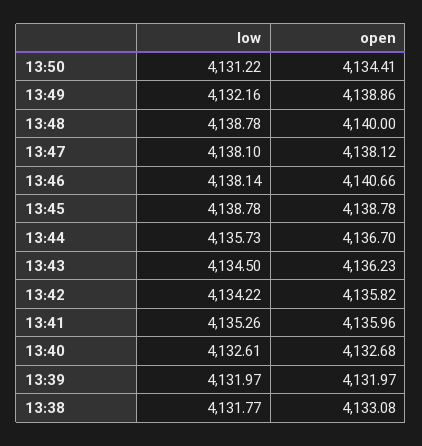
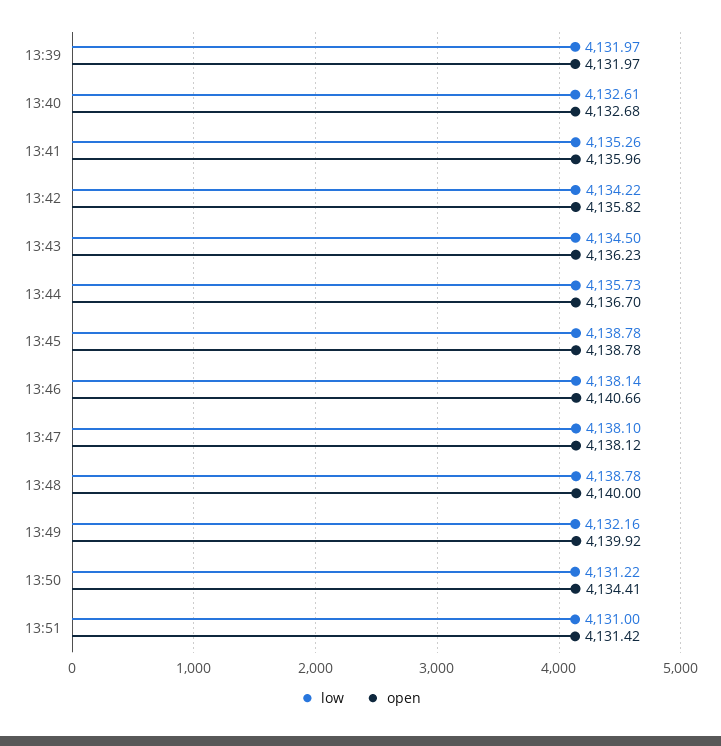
open, 13:49: 4138.86 -> 4139.92
low, 13:38: 4131.77 -> none
open, 13:38: 4133.08 -> none
low, 13:51: none -> 4131
open, 13:51: none -> 4131.42

